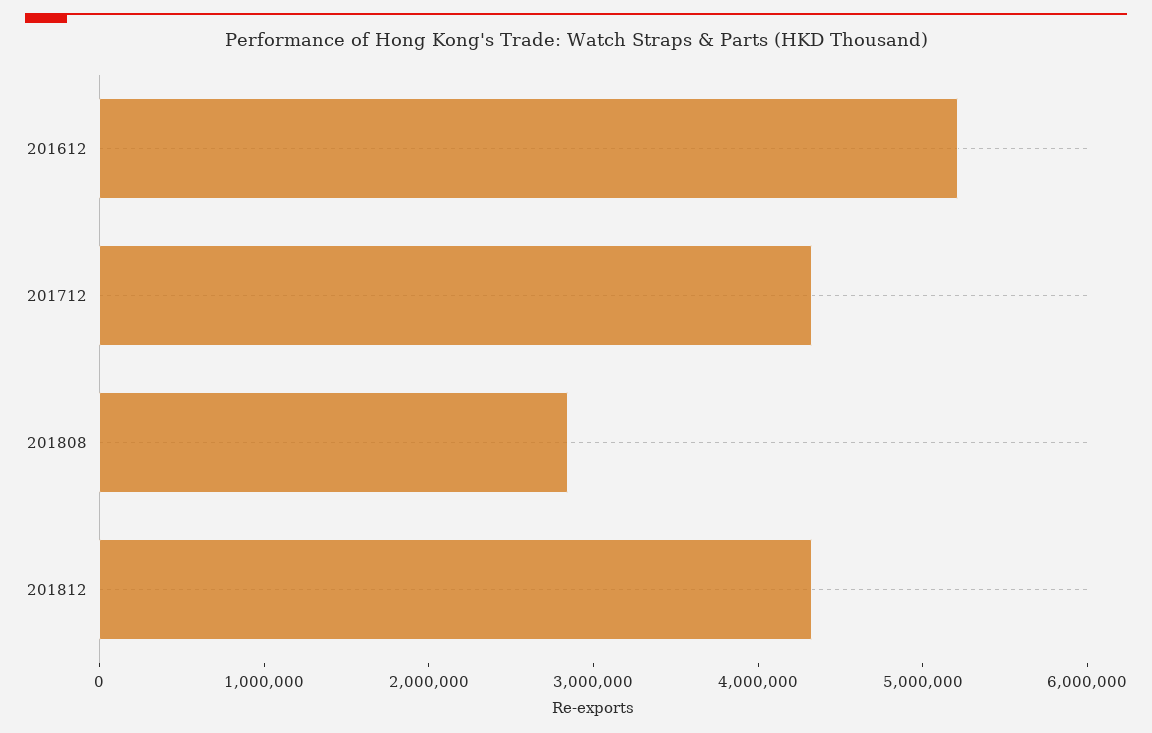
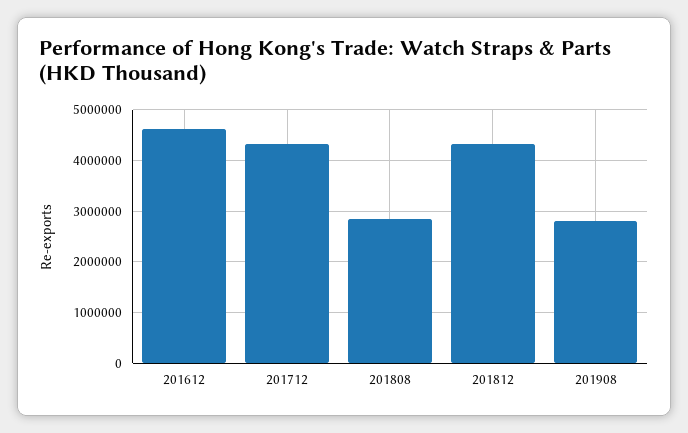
201612: 5200000 -> 4600000
201908: none -> 2800000

